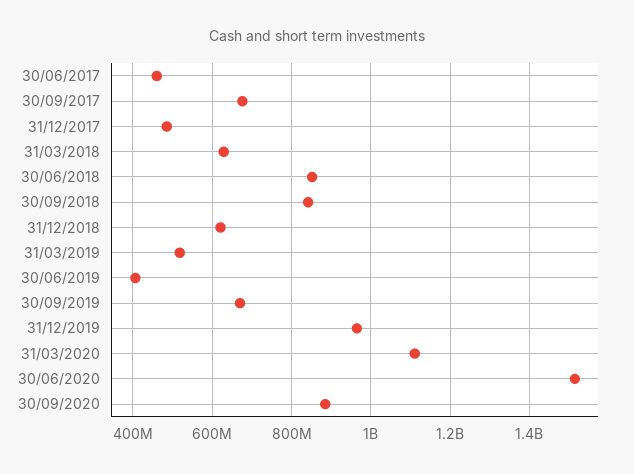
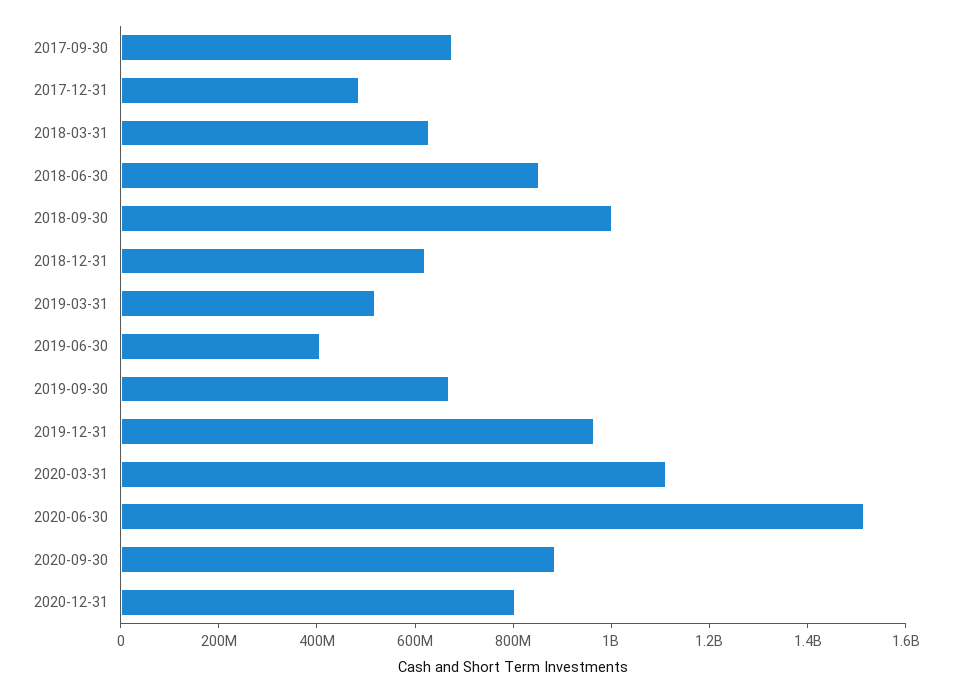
30/06/2017: 460000000 -> none
30/09/2018: 840000000 -> 1000000000
2020-12-31: none -> 800000000

